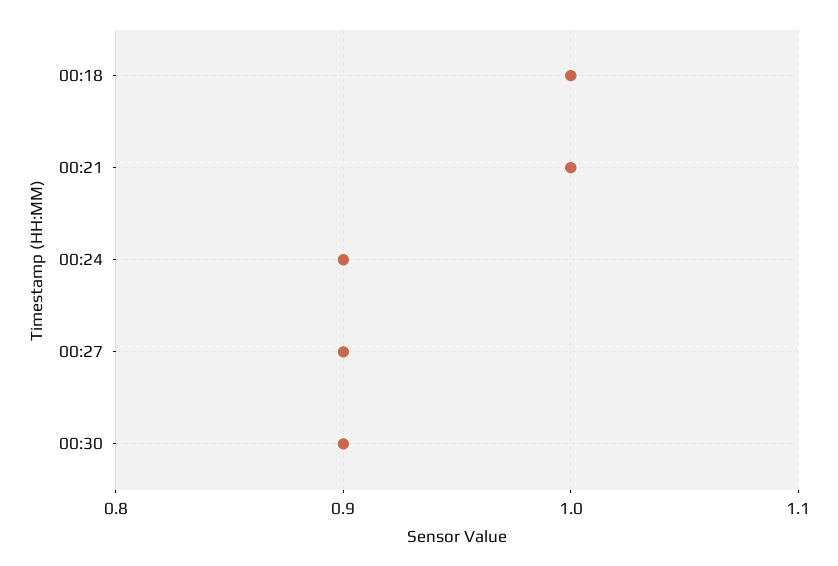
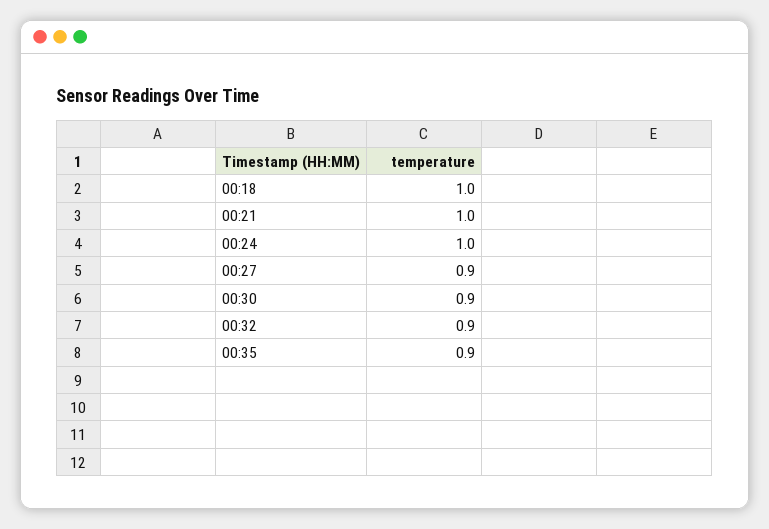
00:24: 0.9 -> 1
00:32: none -> 0.9
00:35: none -> 0.9

